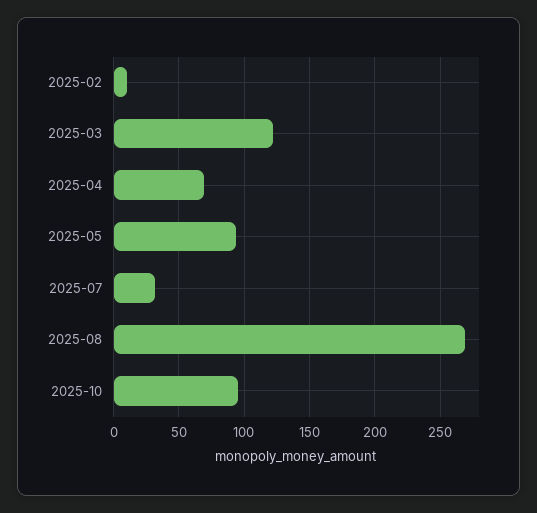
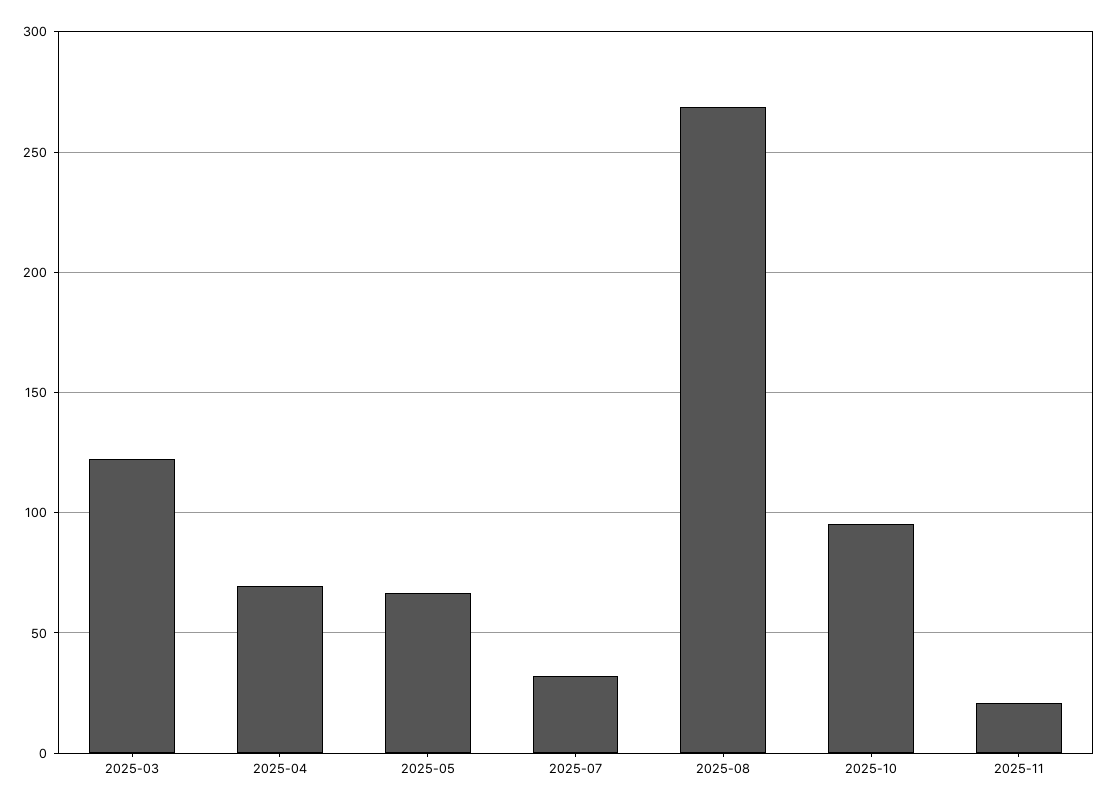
2025-02: 10 -> none
2025-05: 95 -> 65
2025-11: none -> 20

